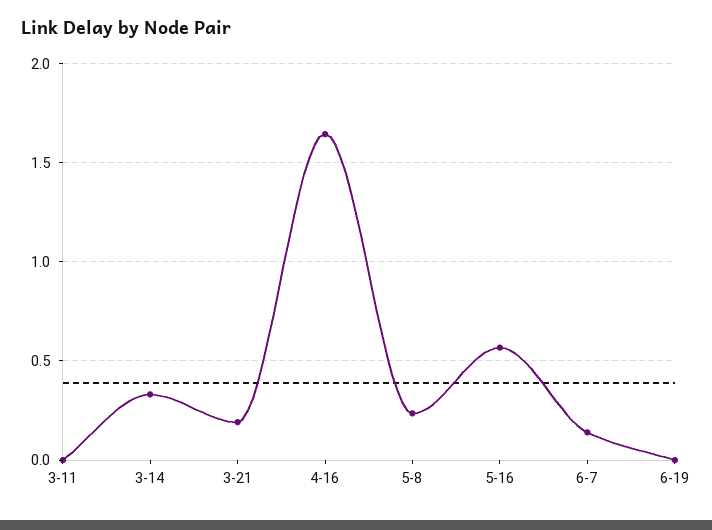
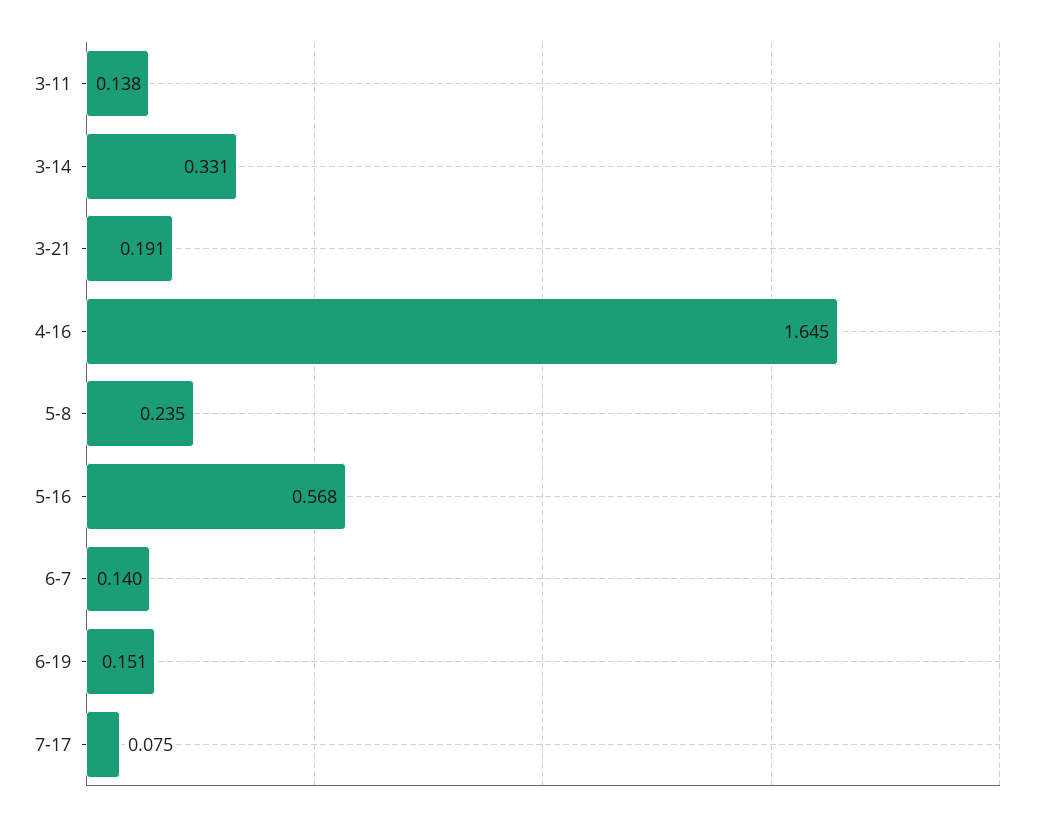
3-11: 0 -> 0.138
6-19: 0 -> 0.151
7-17: none -> 0.075

